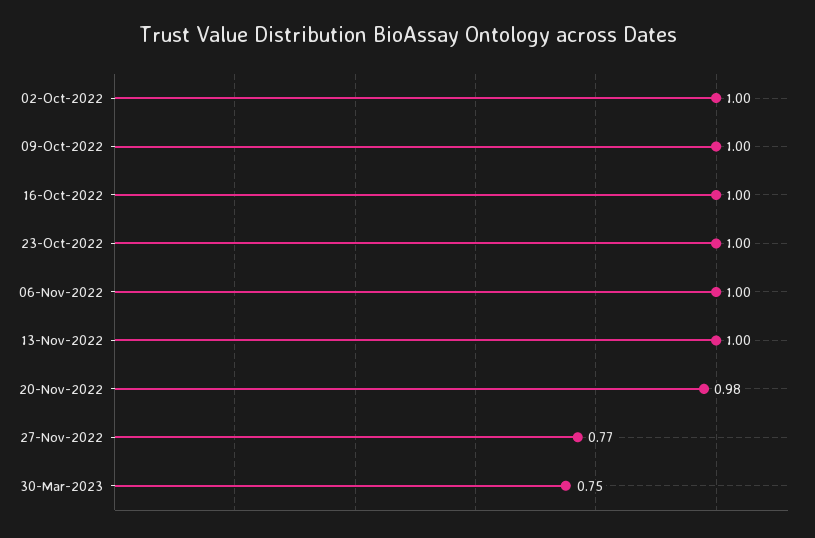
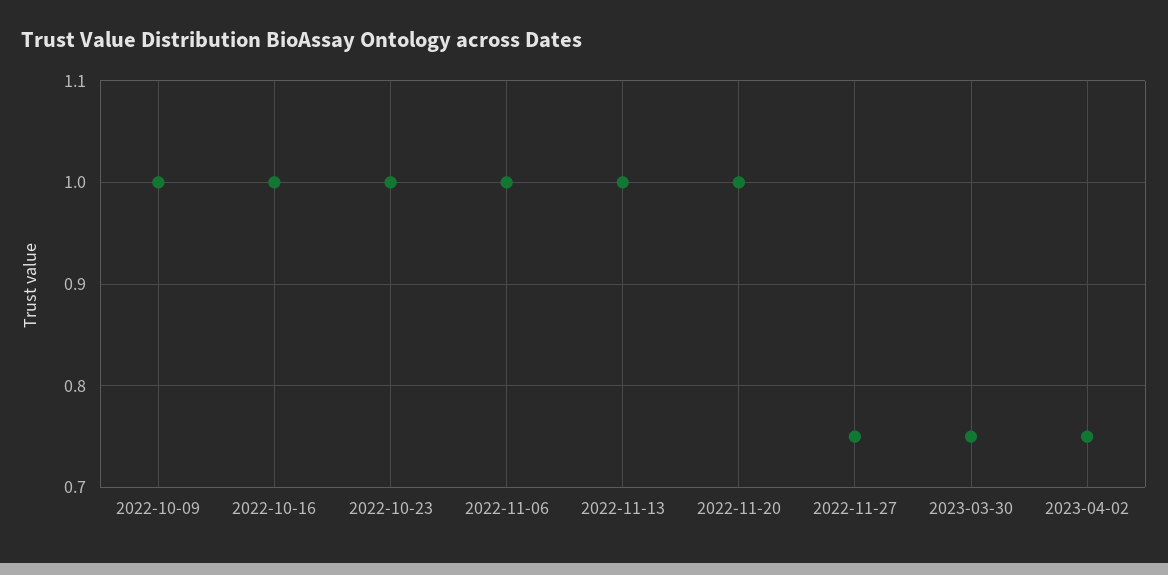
02-Oct-2022: 1 -> none
20-Nov-2022: 0.98 -> 1
27-Nov-2022: 0.77 -> 0.75
2023-04-02: none -> 0.75

